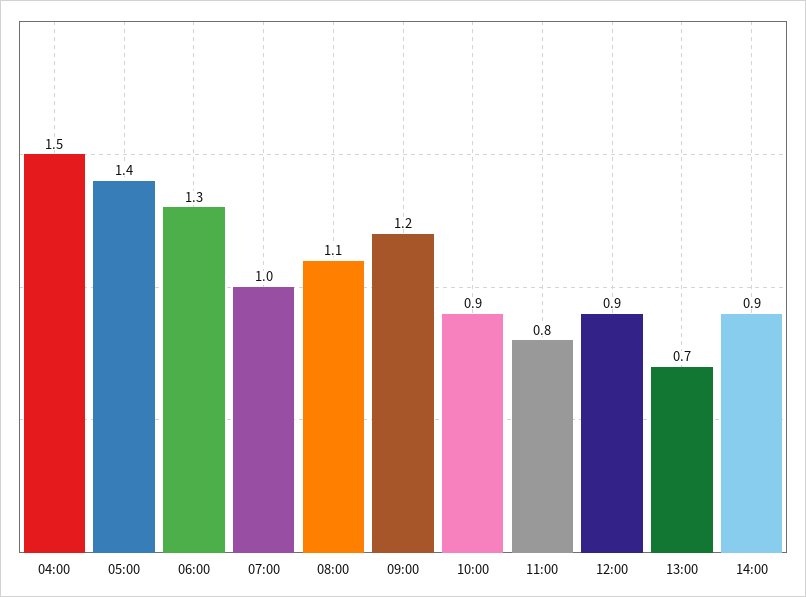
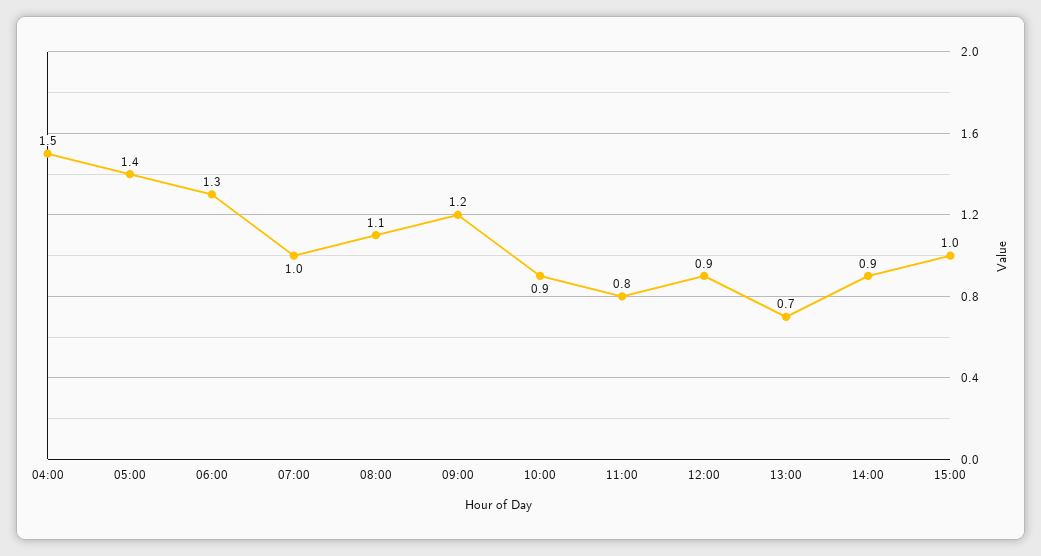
15:00: none -> 1

